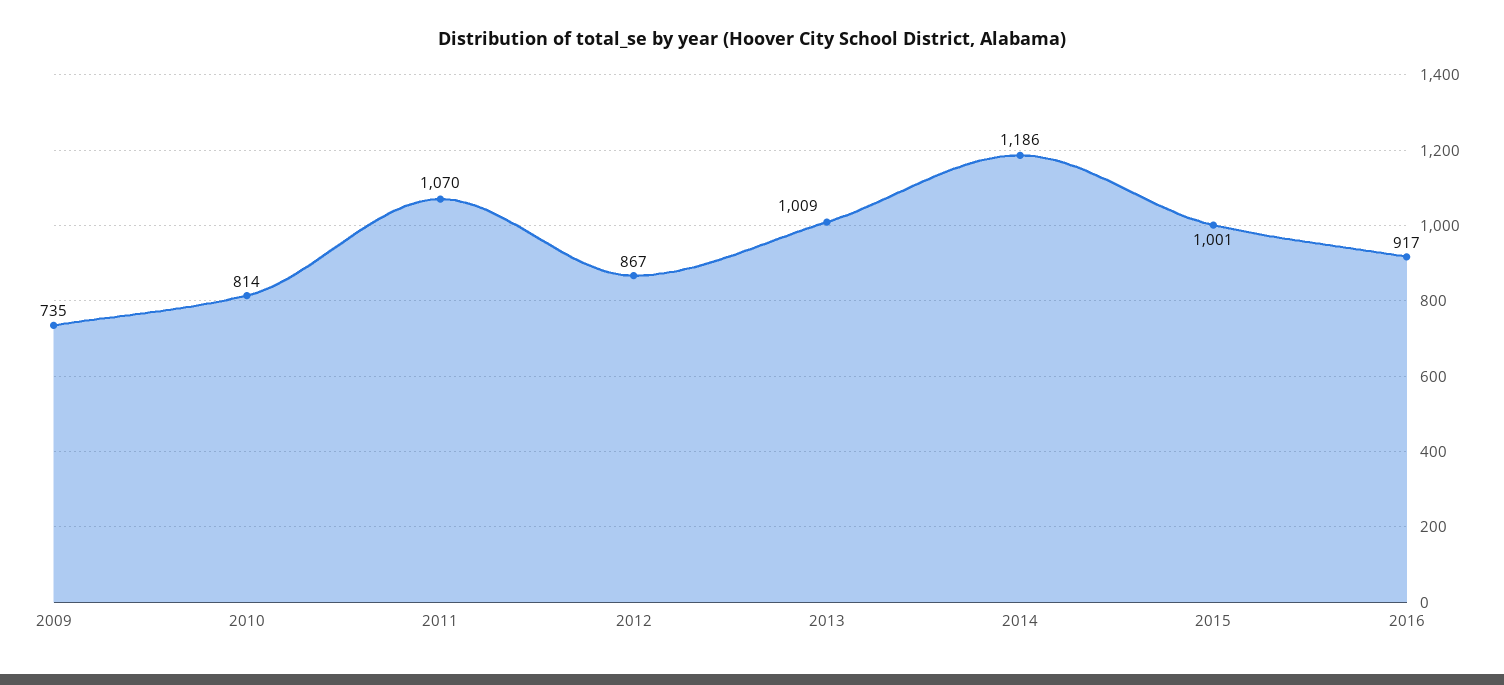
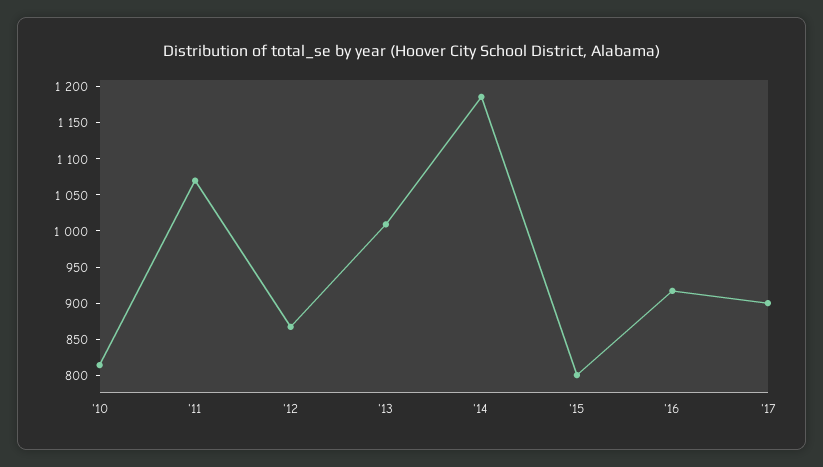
2009: 735 -> none
2015: 1001 -> 800
'17: none -> 900

